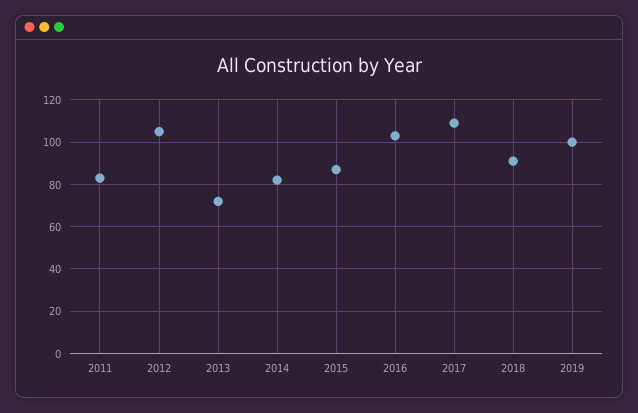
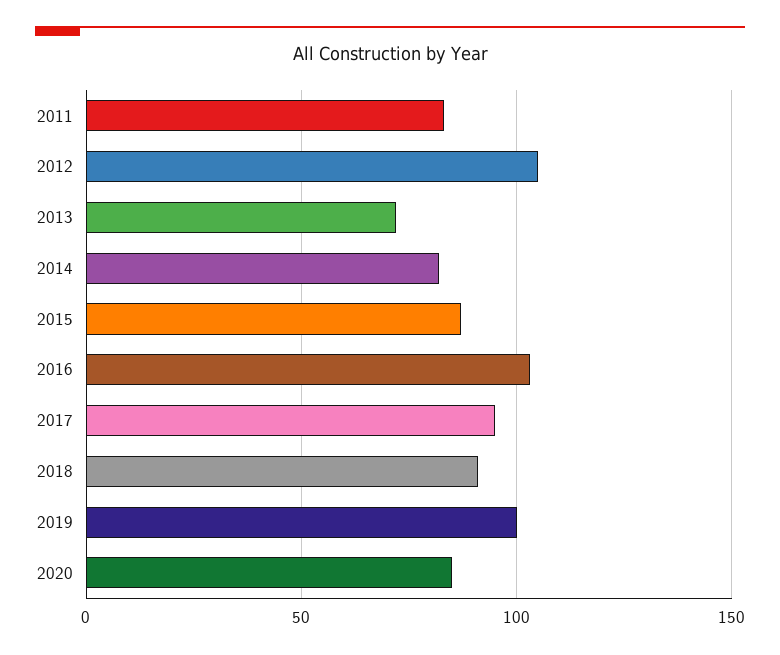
2017: 110 -> 95
2020: none -> 85

